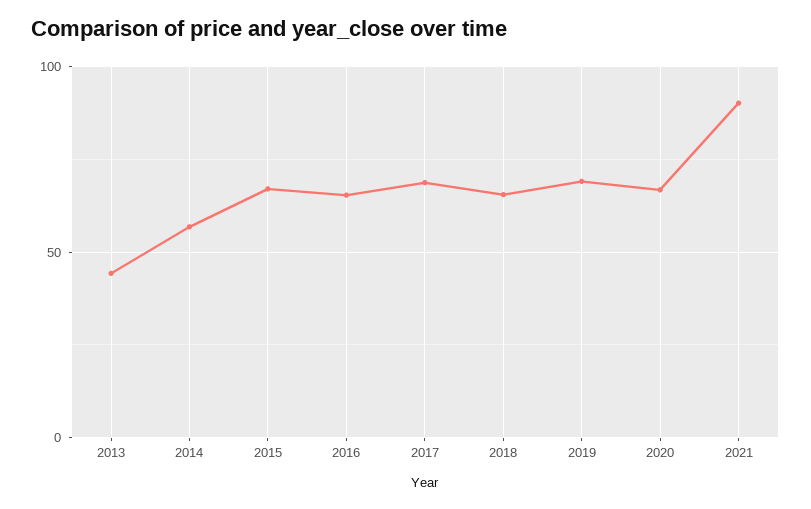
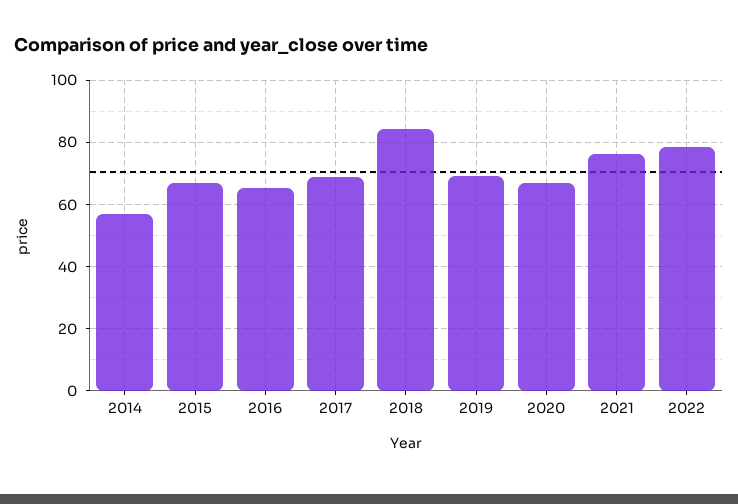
2013: 45 -> none
2018: 65 -> 84
2021: 90 -> 76
2022: none -> 78

